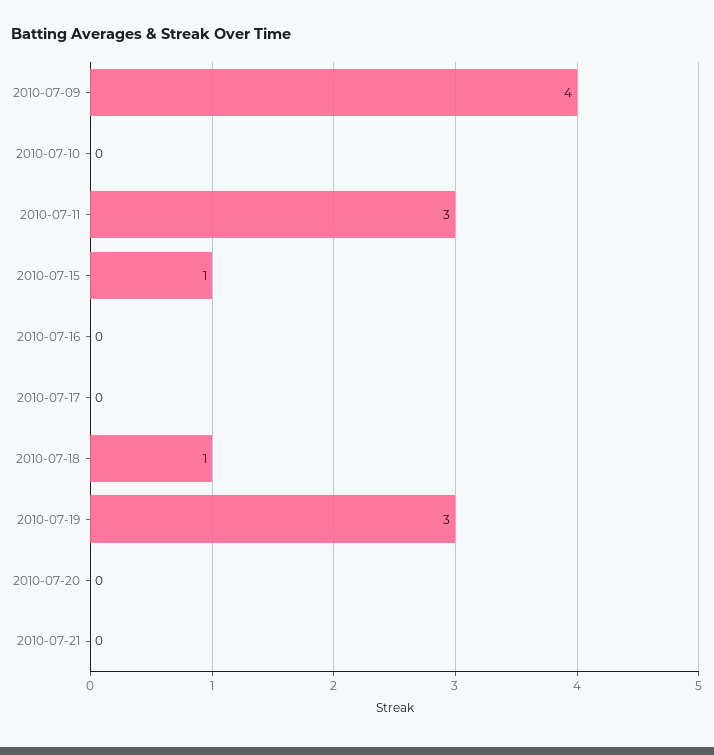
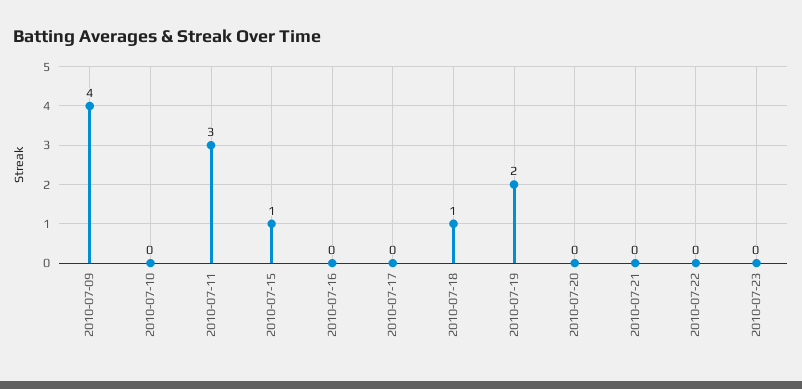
2010-07-19: 3 -> 2
2010-07-22: none -> 0
2010-07-23: none -> 0

